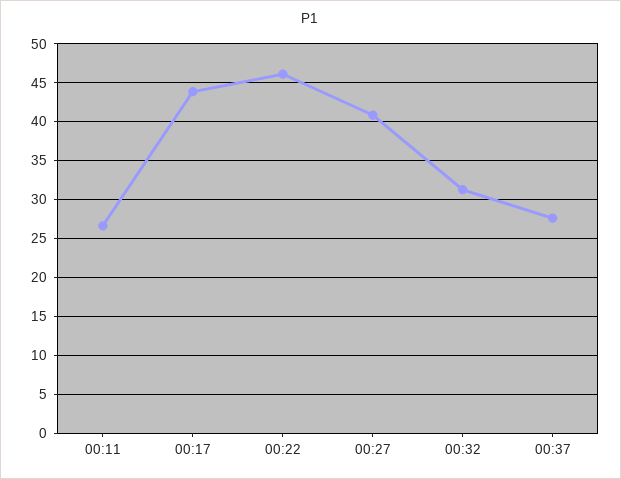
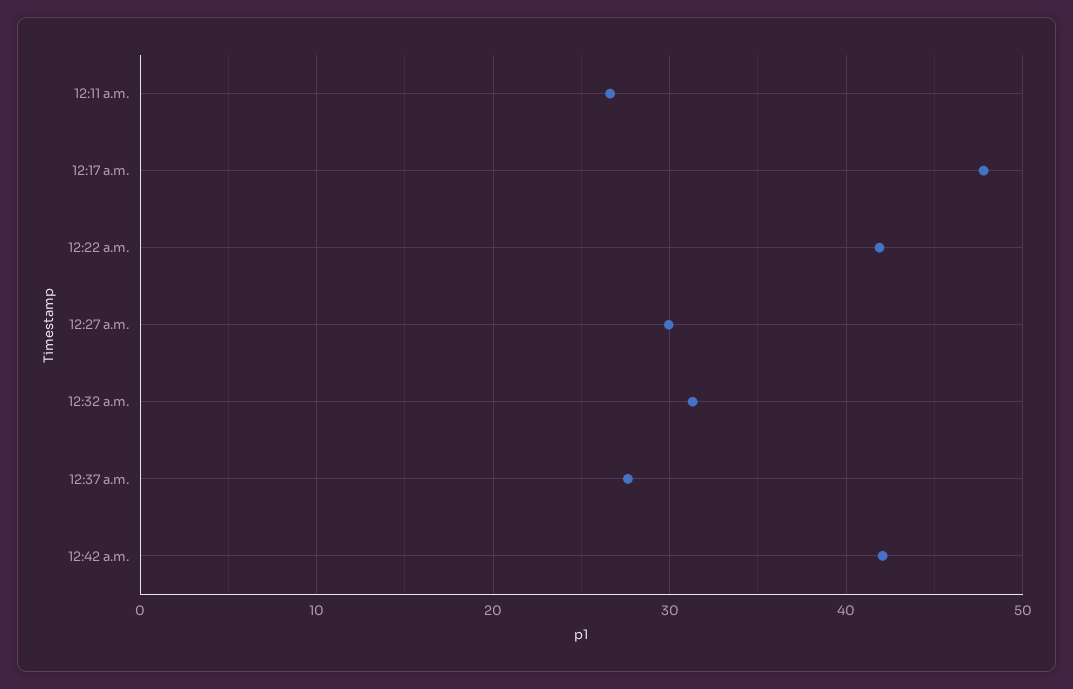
00:17: 44 -> 48
00:22: 46 -> 42
00:27: 41 -> 30
12:42 a.m.: none -> 42

